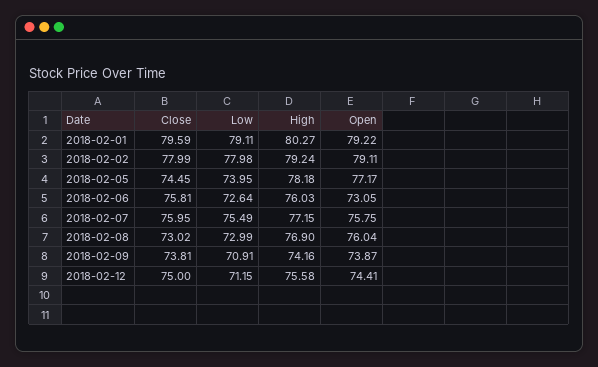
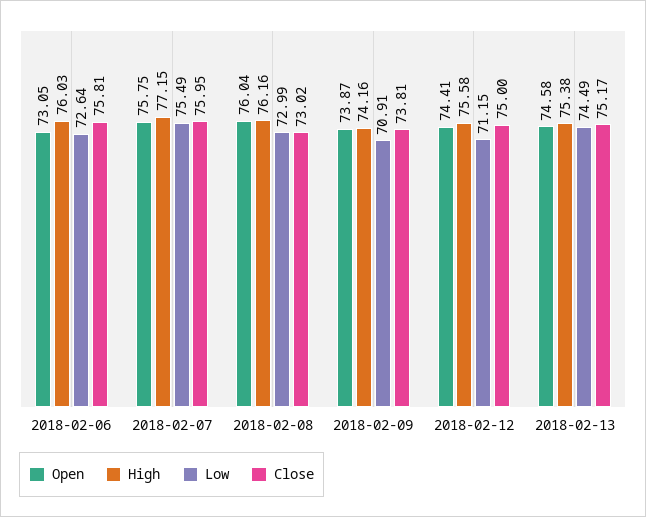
Close, 2018-02-01: 79.59 -> none
Low, 2018-02-01: 79.11 -> none
High, 2018-02-01: 80.27 -> none
Open, 2018-02-01: 79.22 -> none
Close, 2018-02-02: 77.99 -> none
Low, 2018-02-02: 77.98 -> none
High, 2018-02-02: 79.24 -> none
Open, 2018-02-02: 79.11 -> none
Close, 2018-02-05: 74.45 -> none
Low, 2018-02-05: 73.95 -> none
High, 2018-02-05: 78.18 -> none
Open, 2018-02-05: 77.17 -> none
High, 2018-02-08: 76.9 -> 76.16
Open, 2018-02-13: none -> 74.58
High, 2018-02-13: none -> 75.38
Low, 2018-02-13: none -> 74.49
Close, 2018-02-13: none -> 75.17

